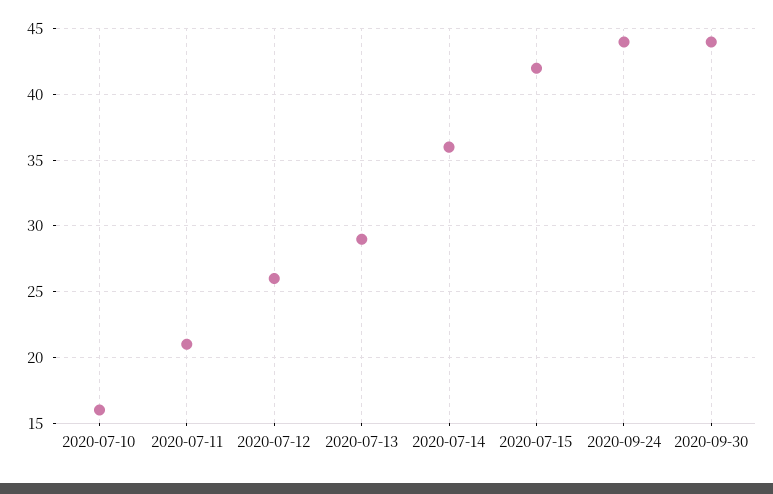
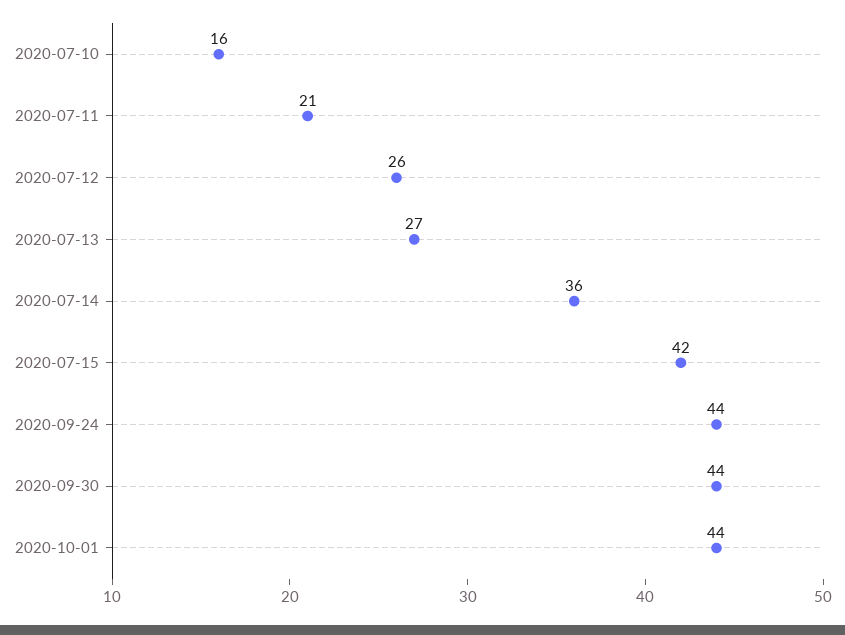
2020-07-13: 29 -> 27
2020-10-01: none -> 44

